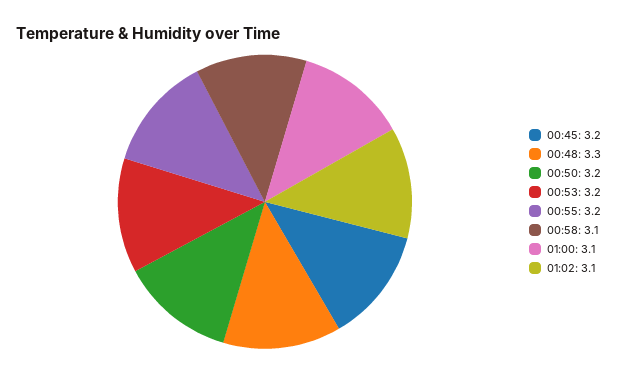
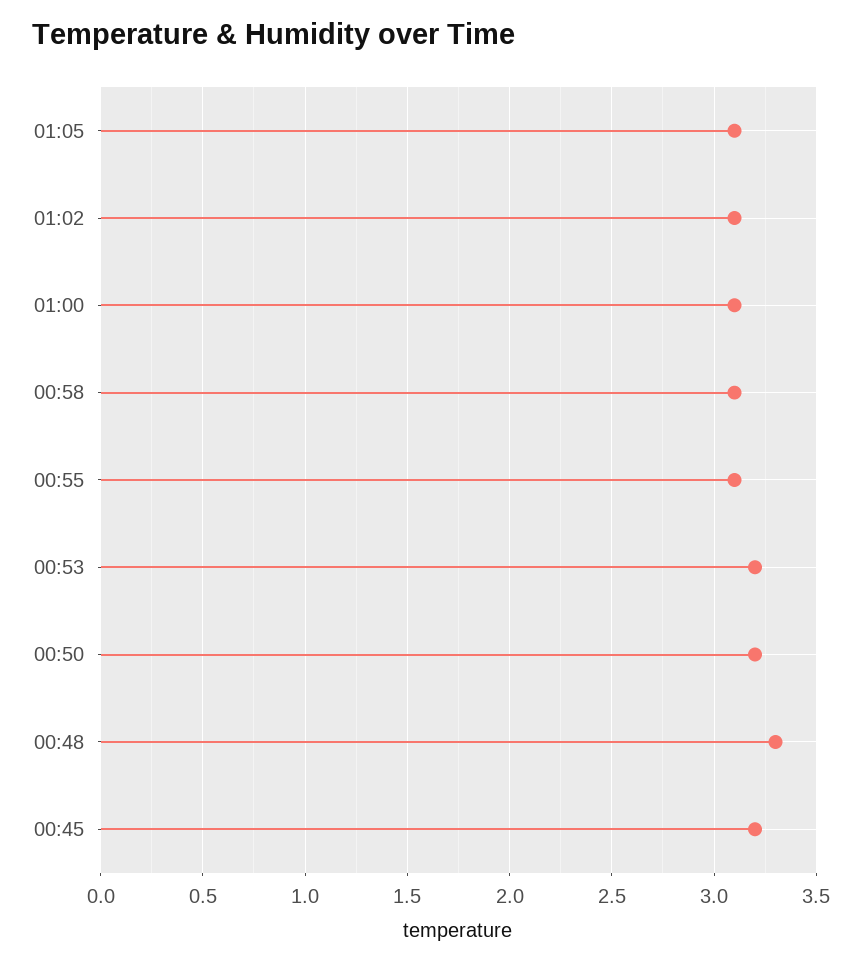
00:55: 3.2 -> 3.1
01:05: none -> 3.1

